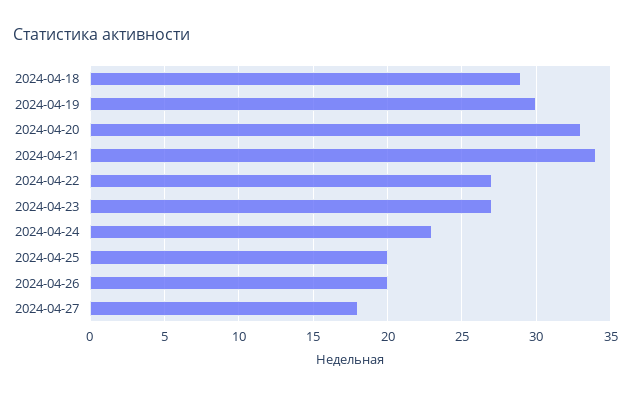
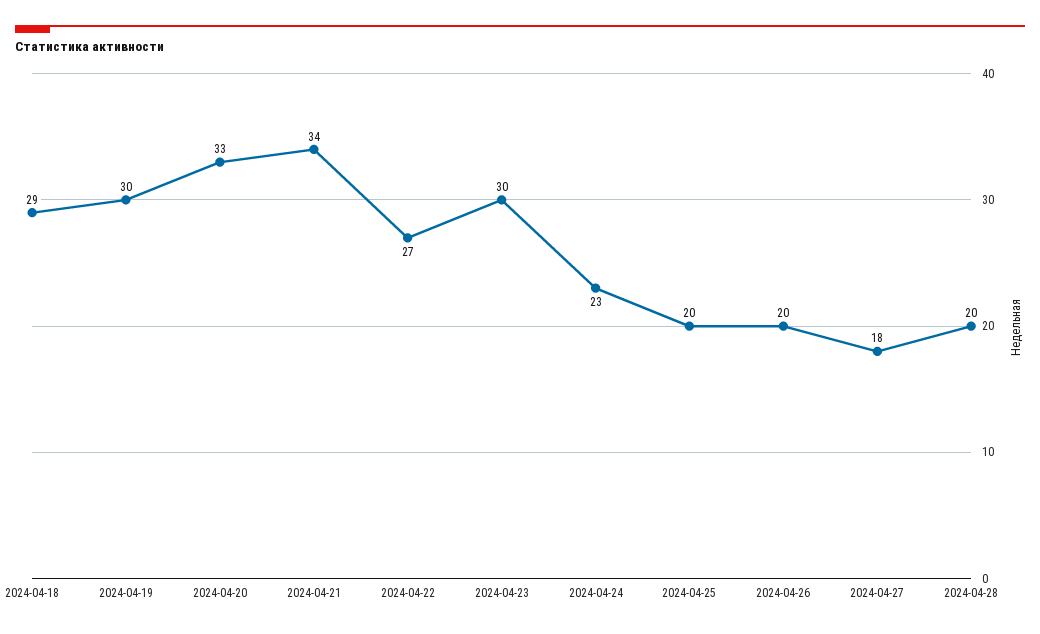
2024-04-23: 27 -> 30
2024-04-28: none -> 20

